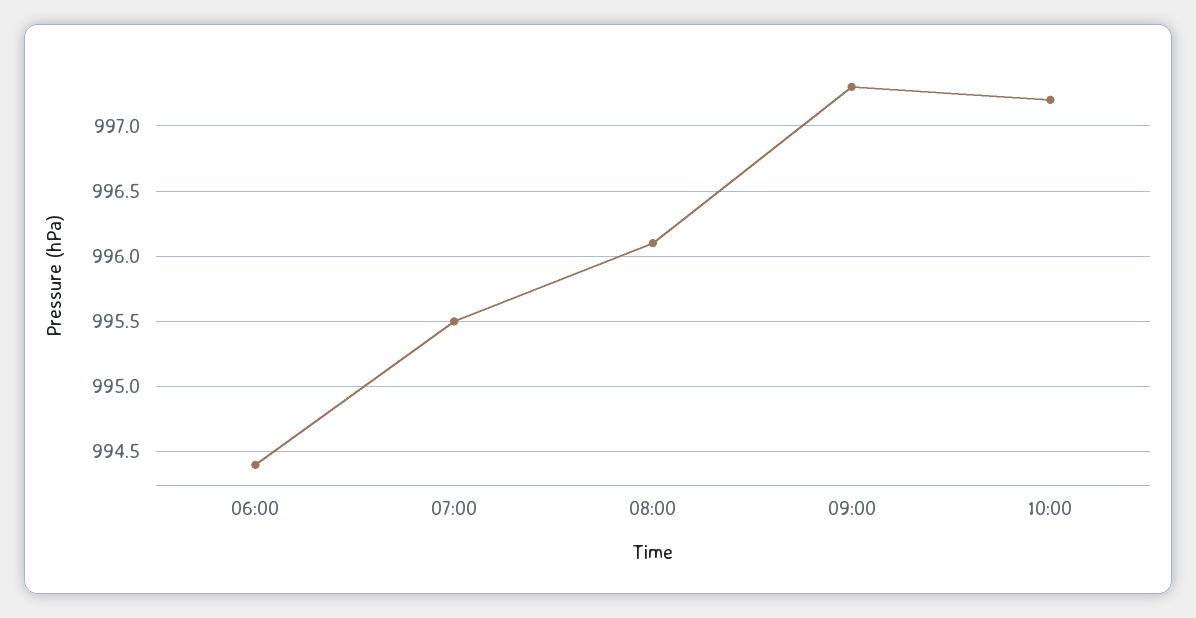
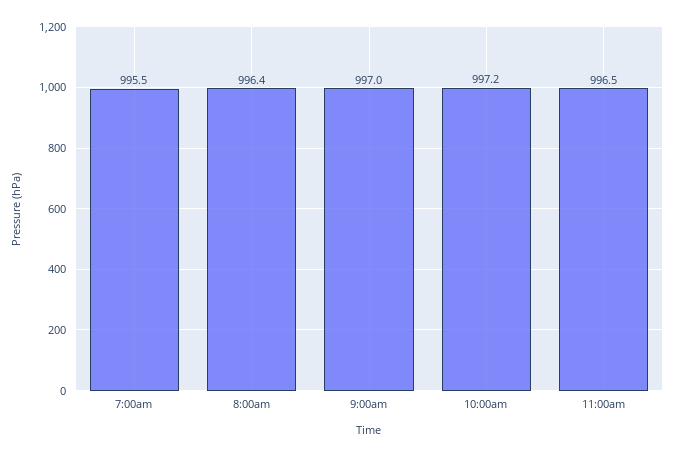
06:00: 994.4 -> none
08:00: 996.1 -> 996.4
09:00: 997.3 -> 997
11:00am: none -> 996.5

